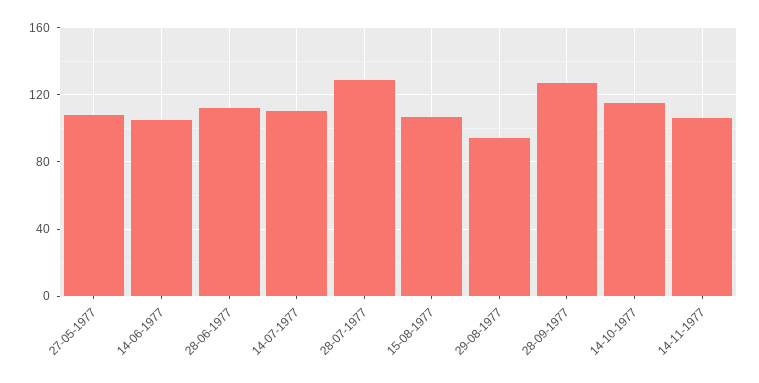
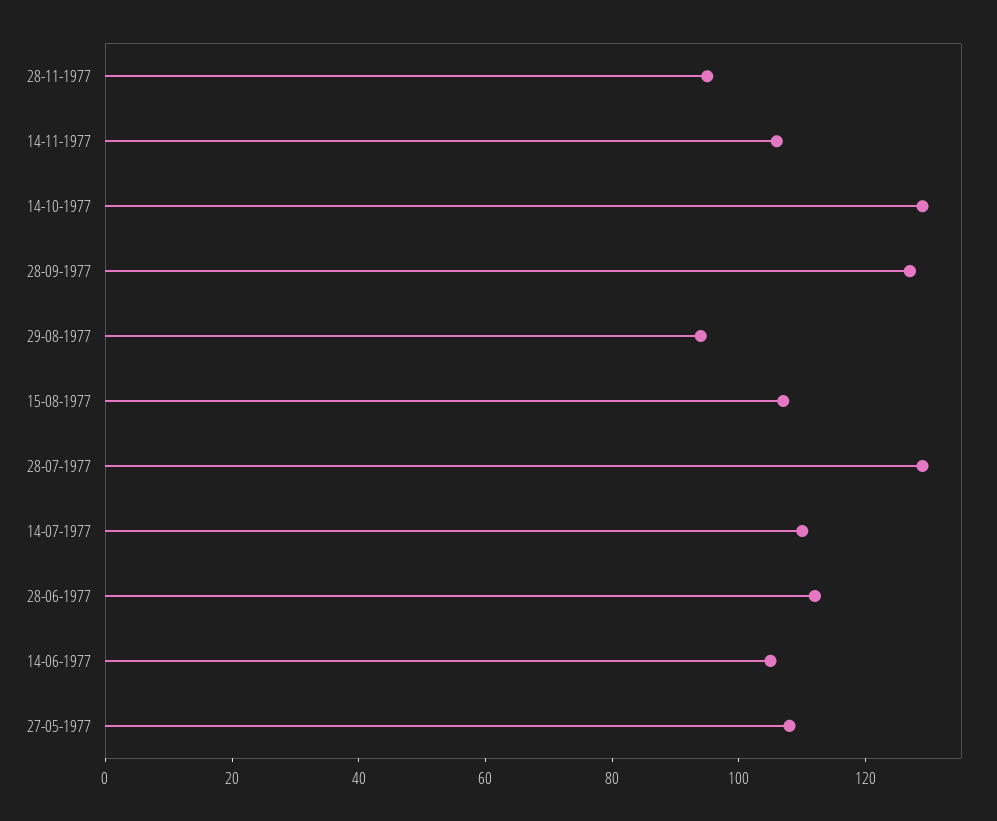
14-10-1977: 115 -> 130
28-11-1977: none -> 95

